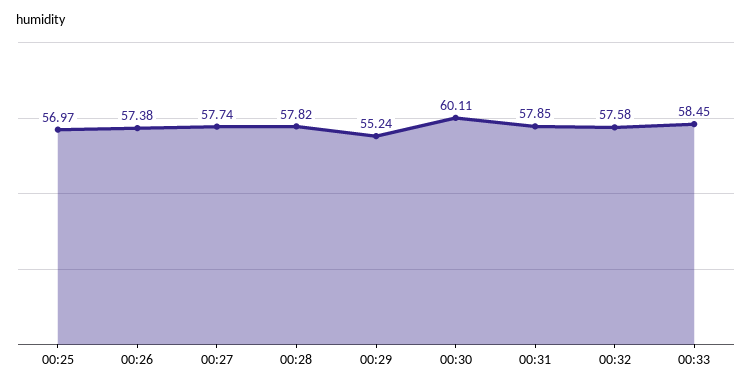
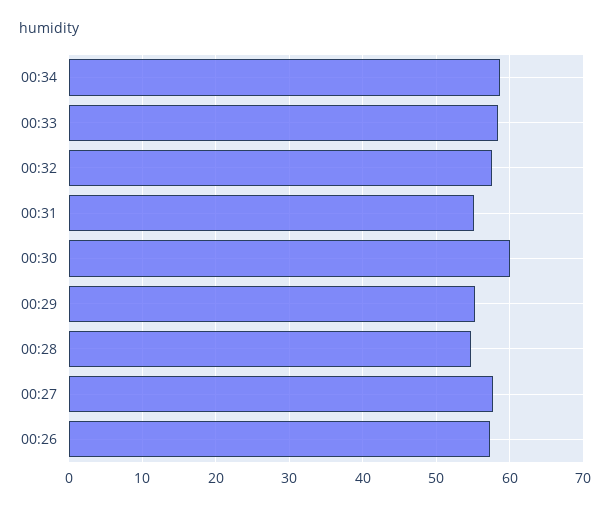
00:25: 56.97 -> none
00:28: 57.82 -> 55
00:31: 57.85 -> 55
00:34: none -> 59

